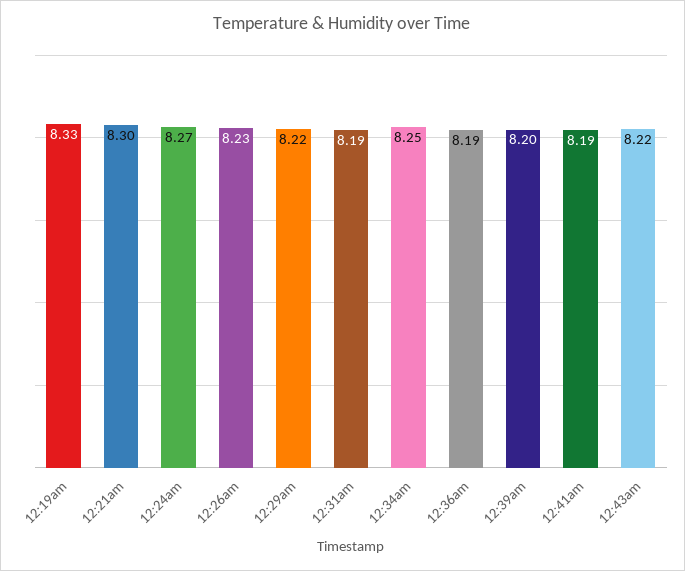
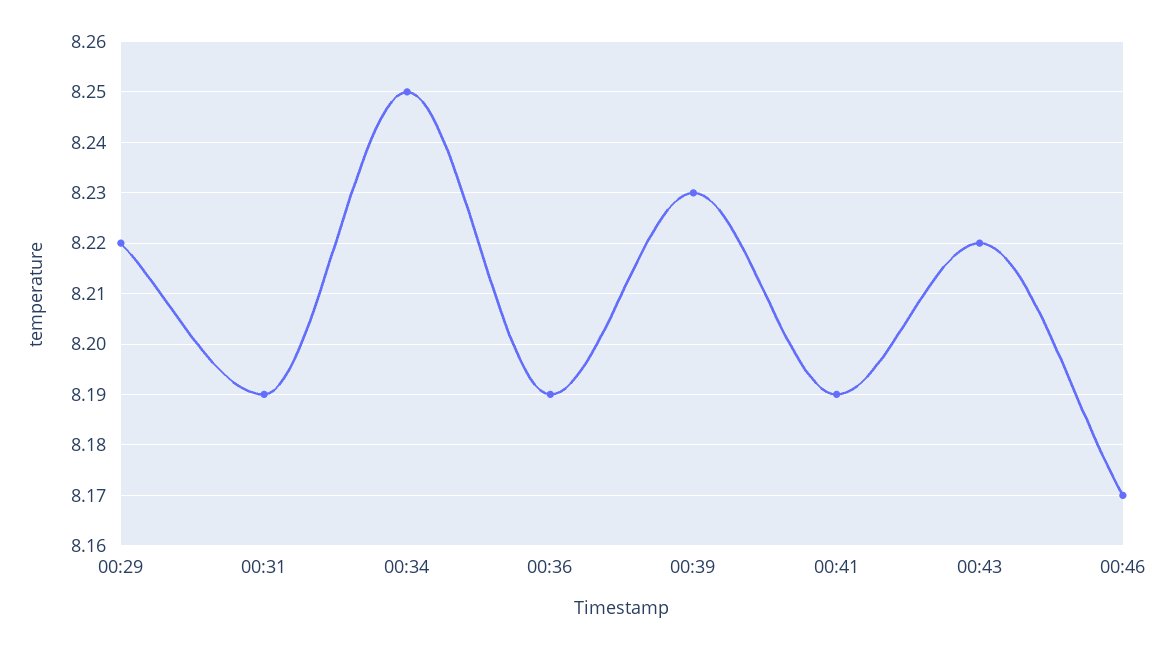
12:19am: 8.33 -> none
12:21am: 8.3 -> none
12:24am: 8.27 -> none
12:26am: 8.23 -> none
12:39am: 8.2 -> 8.23
00:46: none -> 8.17

